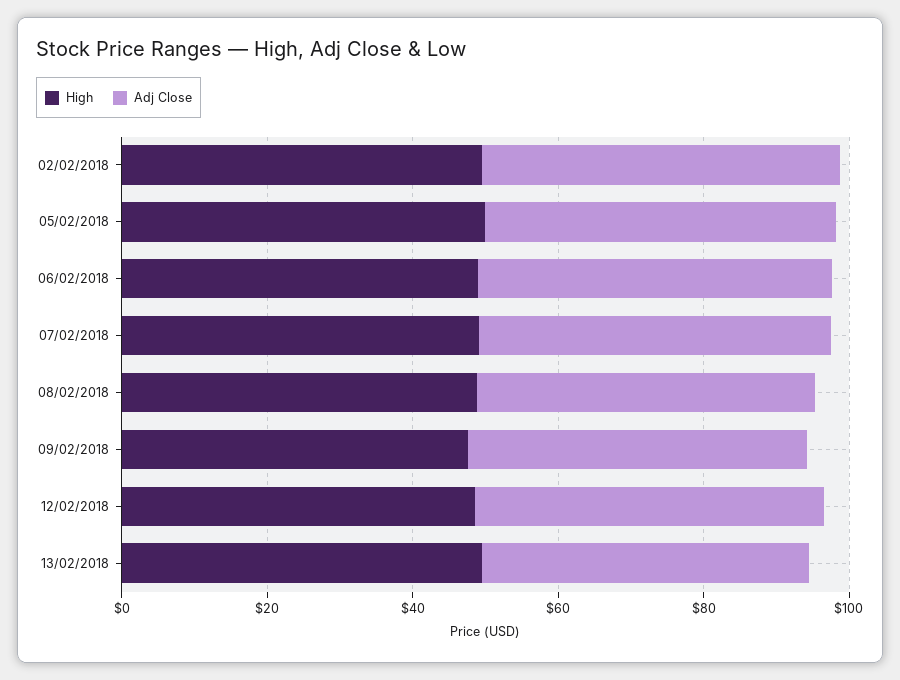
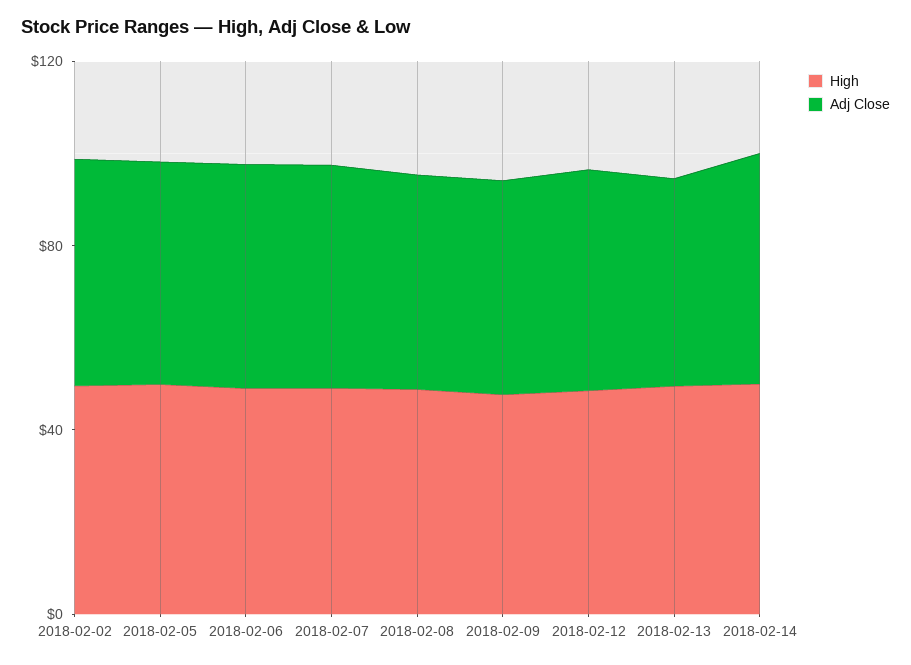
High, 2018-02-14: none -> 50
Adj Close, 2018-02-14: none -> 50

